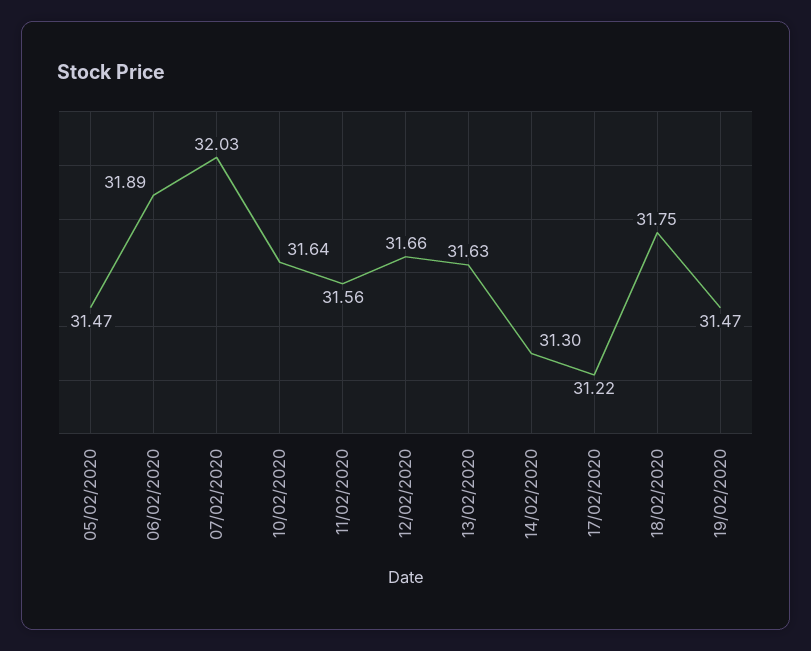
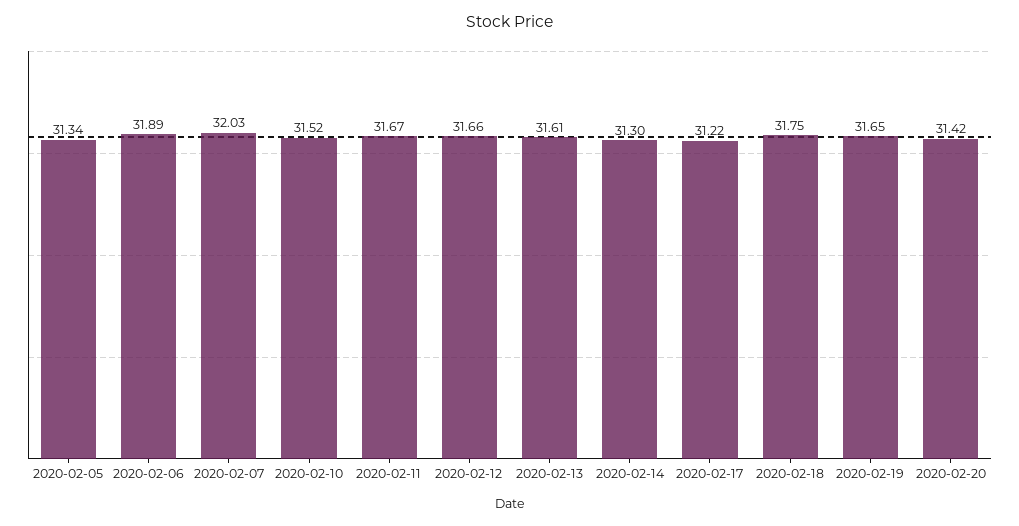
05/02/2020: 31.47 -> 31.34
10/02/2020: 31.64 -> 31.52
11/02/2020: 31.56 -> 31.67
13/02/2020: 31.63 -> 31.61
19/02/2020: 31.47 -> 31.65
2020-02-20: none -> 31.42

